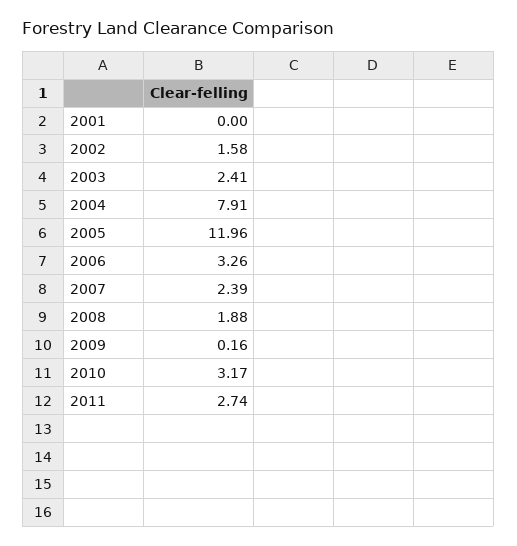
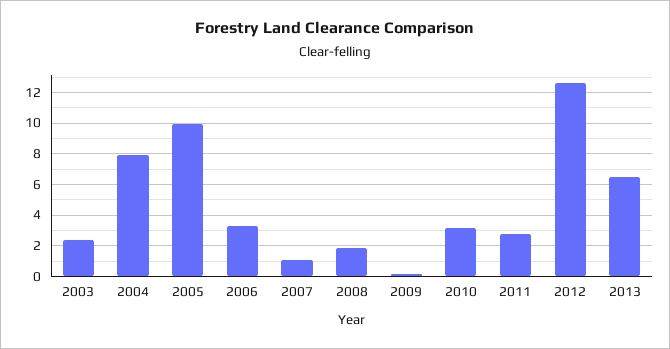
2001: 0 -> none
2002: 1.58 -> none
2005: 11.96 -> 10
2007: 2.39 -> 1
2012: none -> 12.5
2013: none -> 6.5

